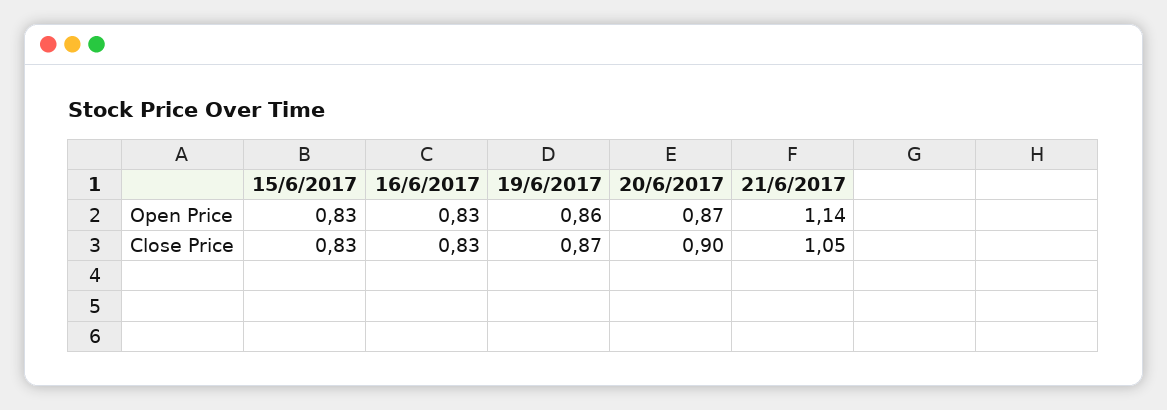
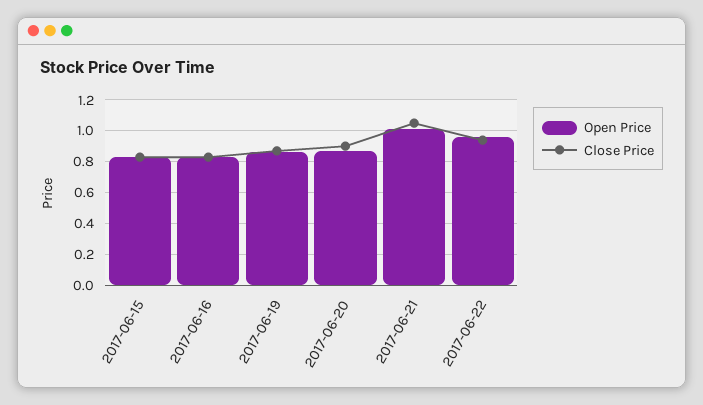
Open Price, 21/6/2017: 1.14 -> 1
Open Price, 2017-06-22: none -> 0.95
Close Price, 2017-06-22: none -> 0.95

